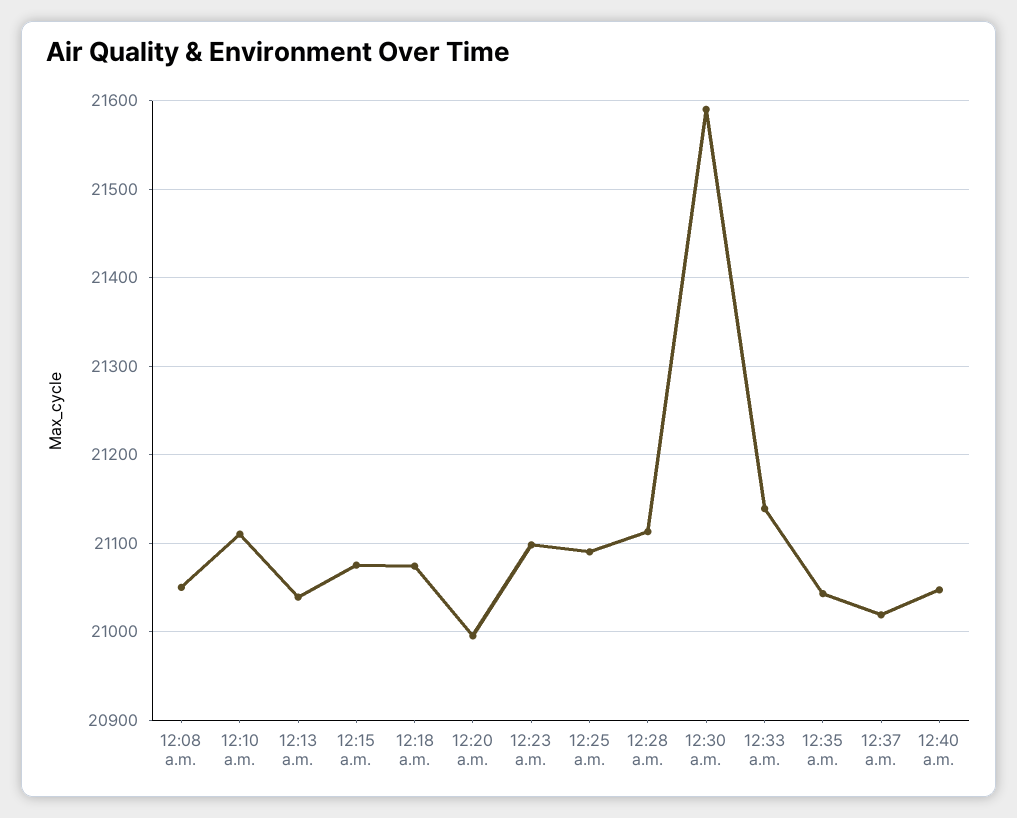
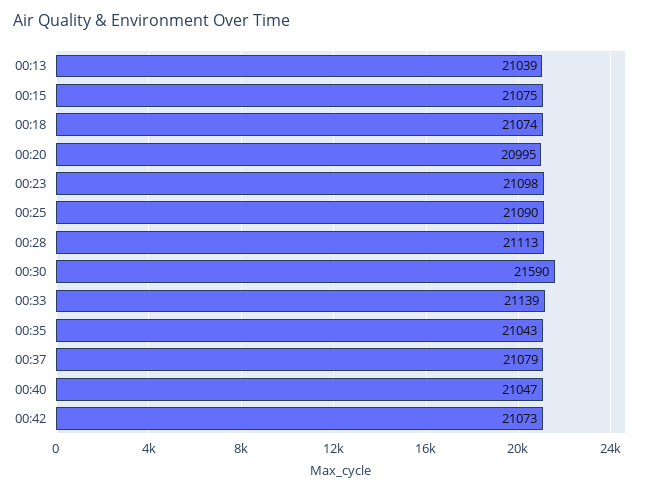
12:08 a.m.: 21050 -> none
12:10 a.m.: 21110 -> none
12:37 a.m.: 21020 -> 21079
00:42: none -> 21073

